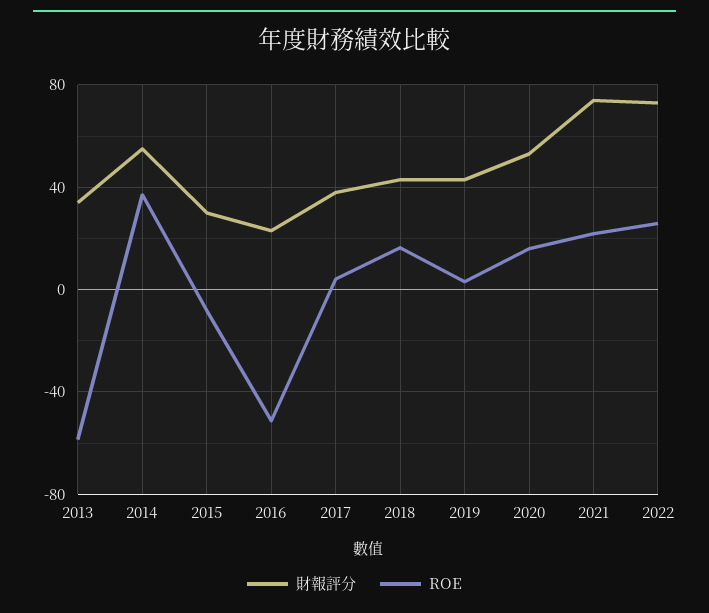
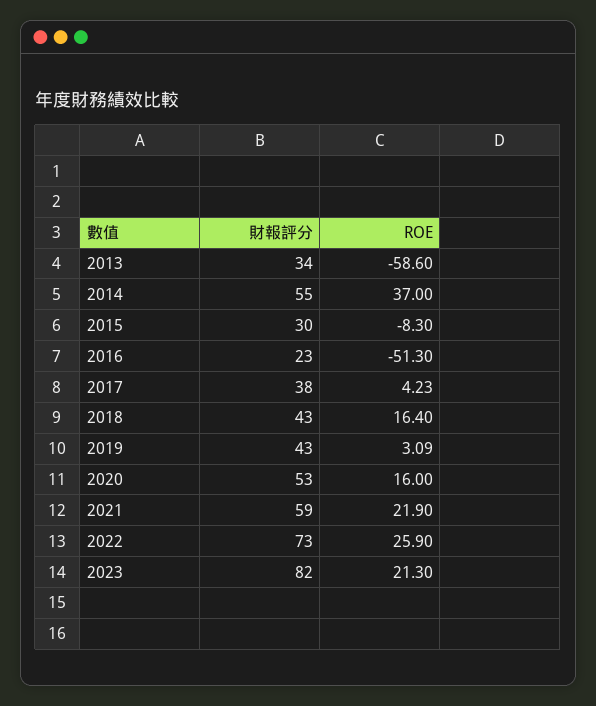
財報評分, 2021: 75 -> 59
財報評分, 2023: none -> 82
ROE, 2023: none -> 21.3

